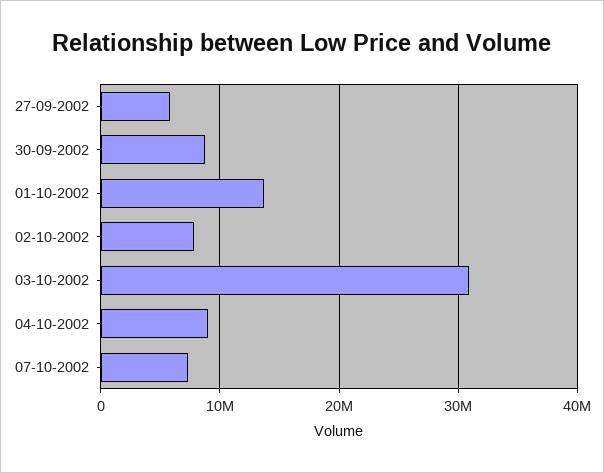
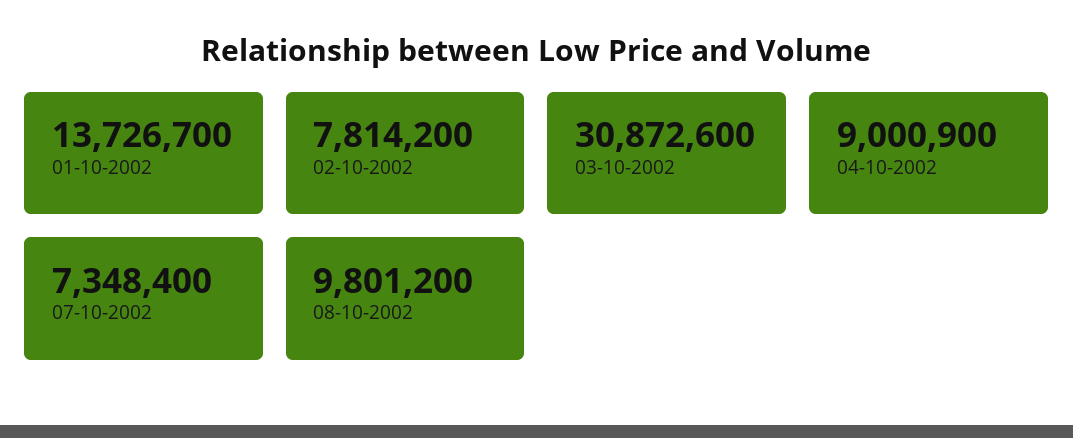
27-09-2002: 6000000 -> none
30-09-2002: 9000000 -> none
08-10-2002: none -> 9801200

